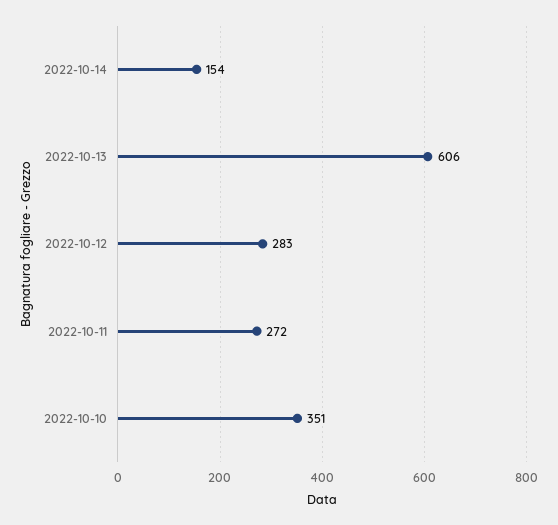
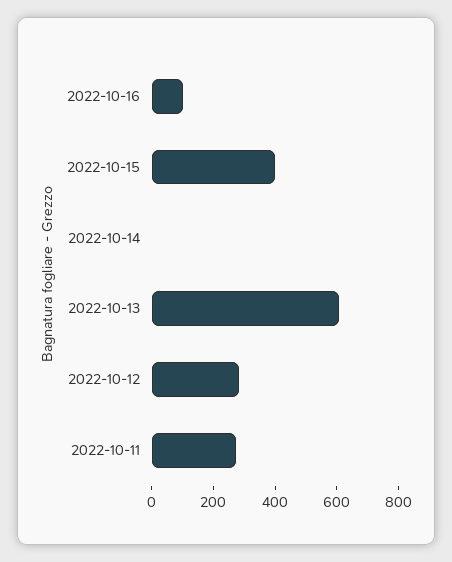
2022-10-14: 154 -> 0
2022-10-10: 351 -> none
2022-10-16: none -> 100
2022-10-15: none -> 400

